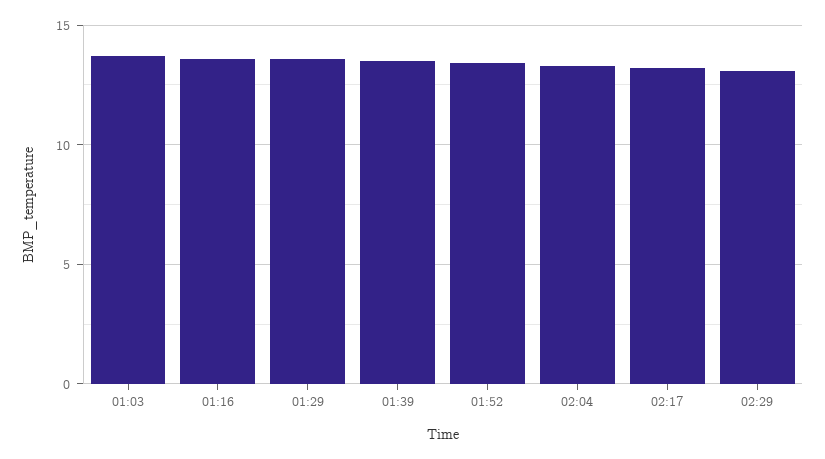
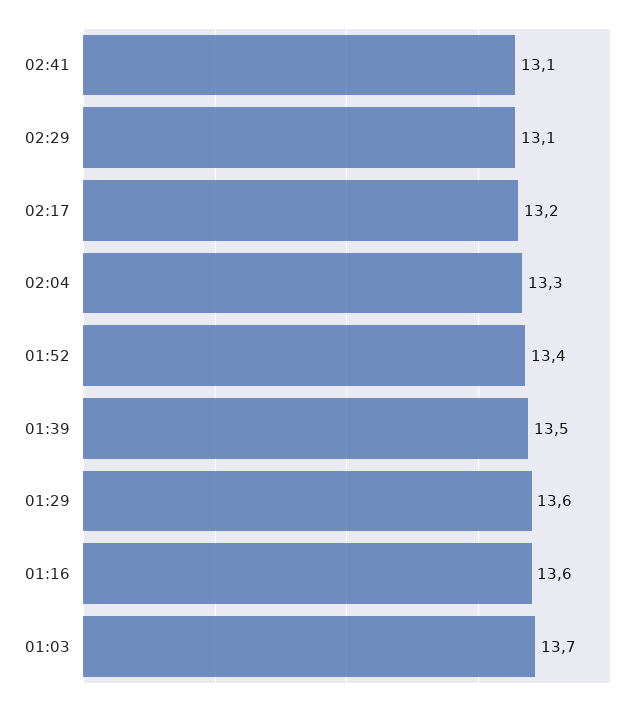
02:41: none -> 13.1

